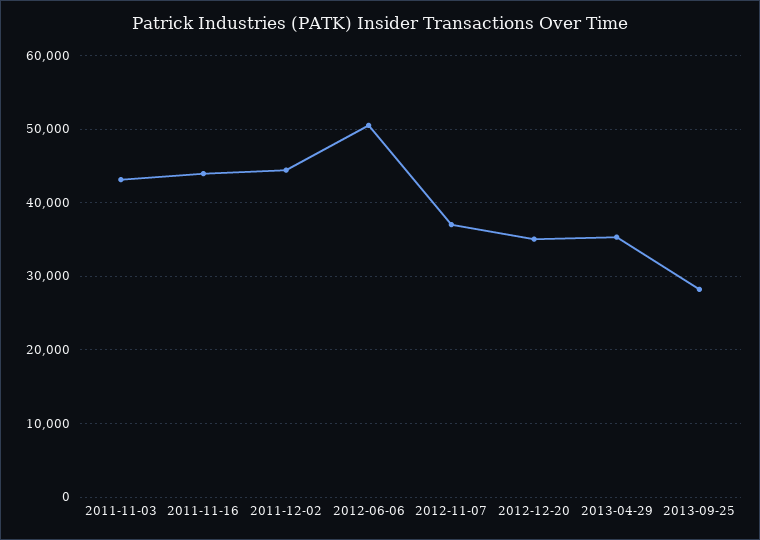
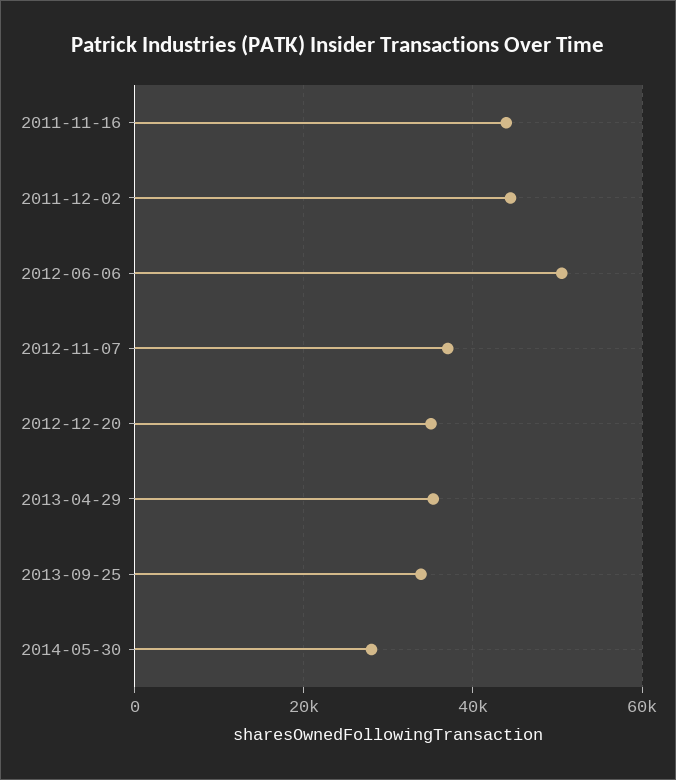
2011-11-03: 43000 -> none
2013-09-25: 28000 -> 34000
2014-05-30: none -> 28000

